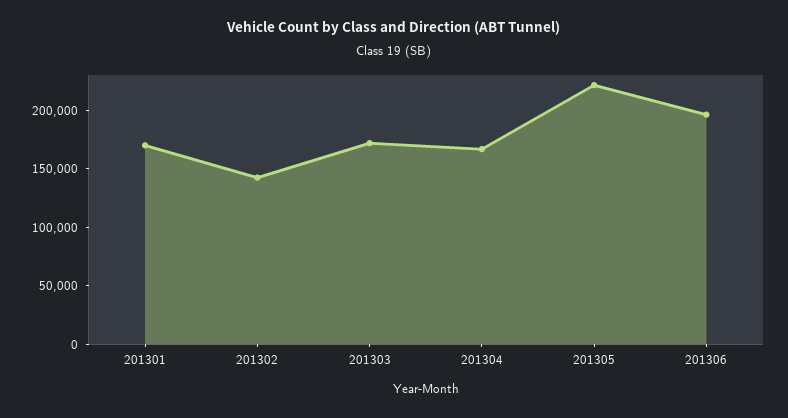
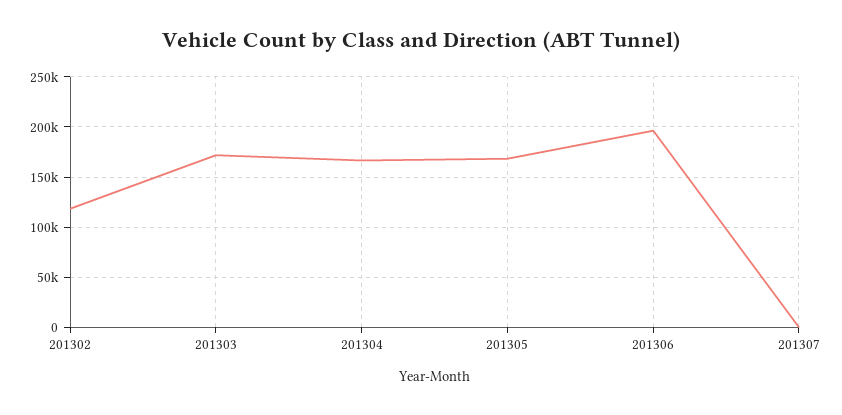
201301: 170000 -> none
201302: 140000 -> 120000
201305: 220000 -> 170000
201307: none -> 0

